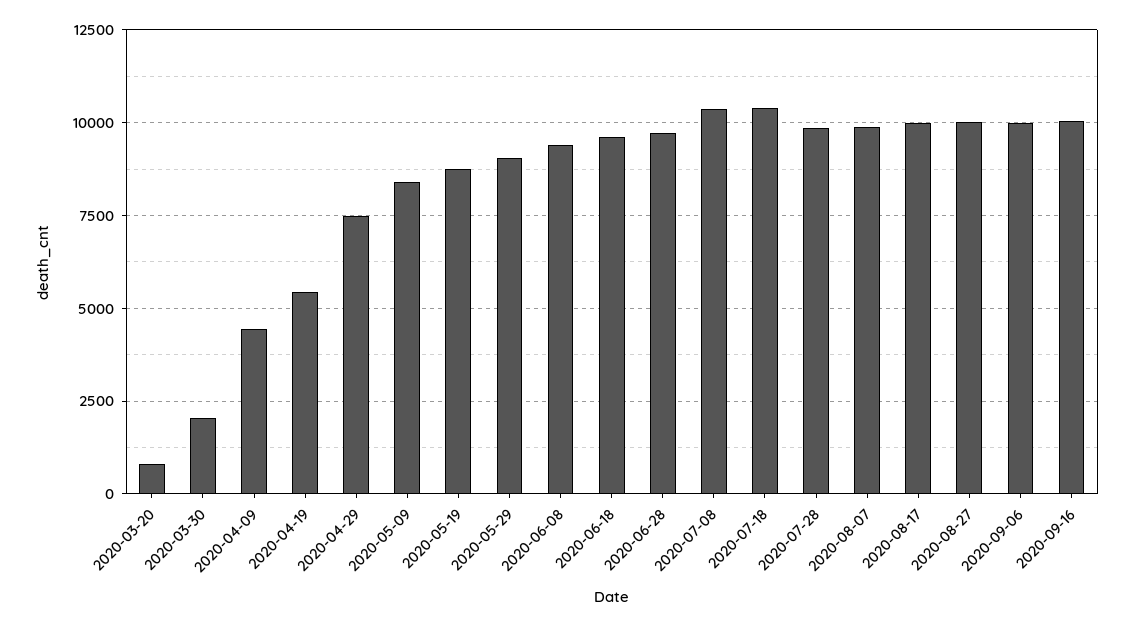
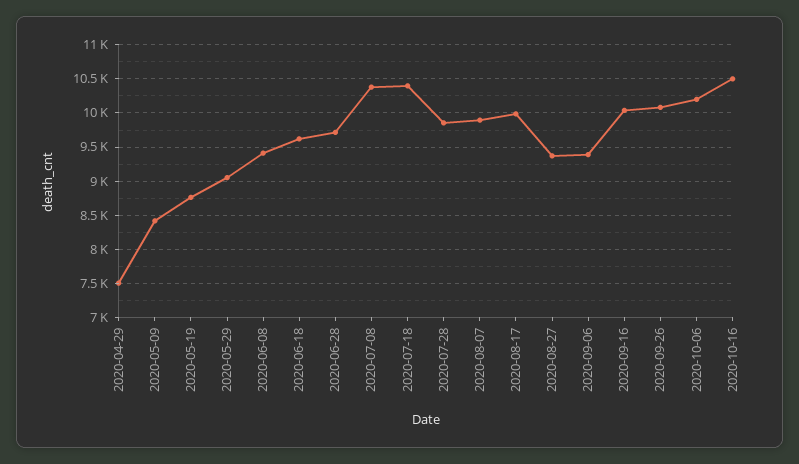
2020-03-20: 750 -> none
2020-03-30: 2000 -> none
2020-04-09: 4500 -> none
2020-04-19: 5500 -> none
2020-08-27: 10000 -> 9400
2020-09-06: 10000 -> 9400
2020-09-26: none -> 10100
2020-10-06: none -> 10200
2020-10-16: none -> 10500

